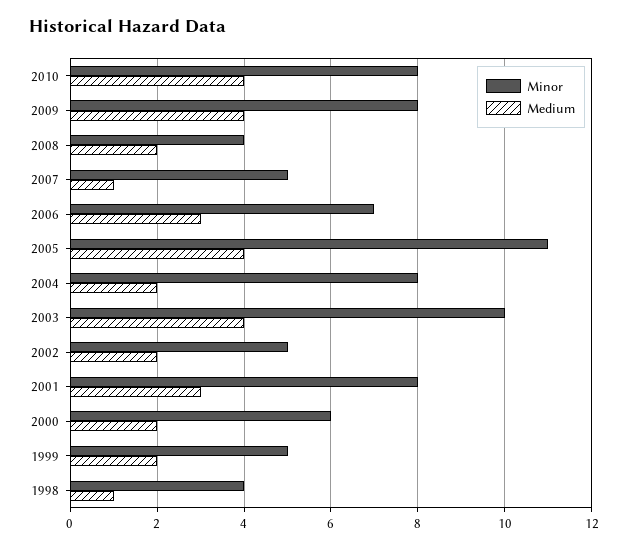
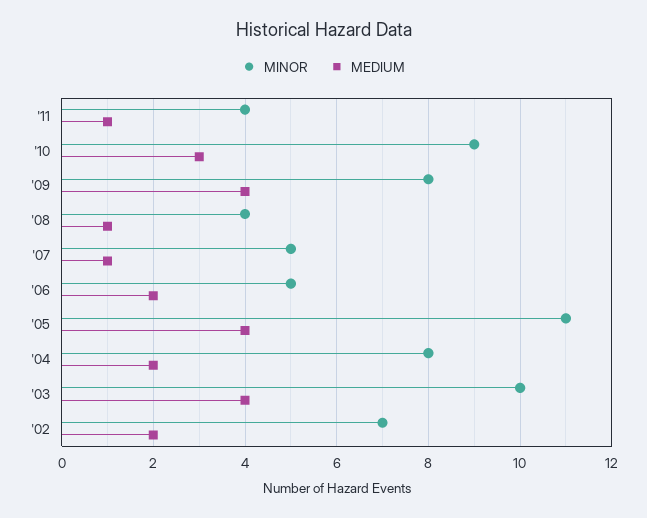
Minor, 2010: 8 -> 9
Medium, 2010: 4 -> 3
Medium, 2008: 2 -> 1
Minor, 2006: 7 -> 5
Medium, 2006: 3 -> 2
Minor, 2002: 5 -> 7
Minor, 2001: 8 -> none
Medium, 2001: 3 -> none
Minor, 2000: 6 -> none
Medium, 2000: 2 -> none
Minor, 1999: 5 -> none
Medium, 1999: 2 -> none
Minor, 1998: 4 -> none
Medium, 1998: 1 -> none
Minor, '11: none -> 4
Medium, '11: none -> 1

